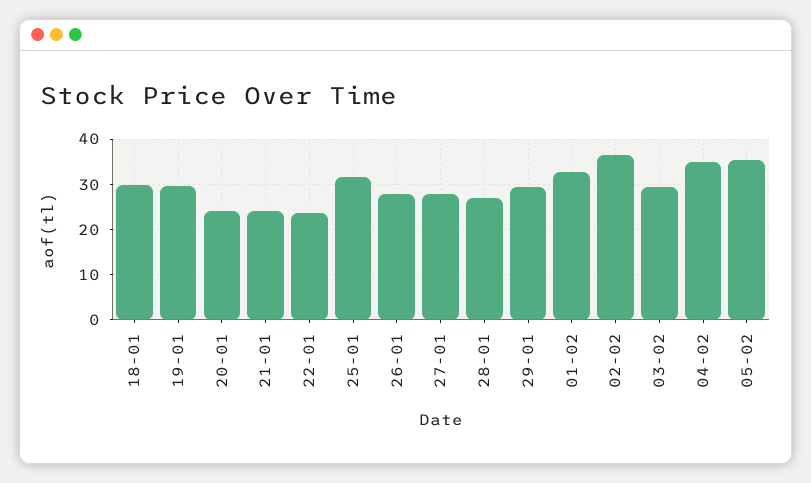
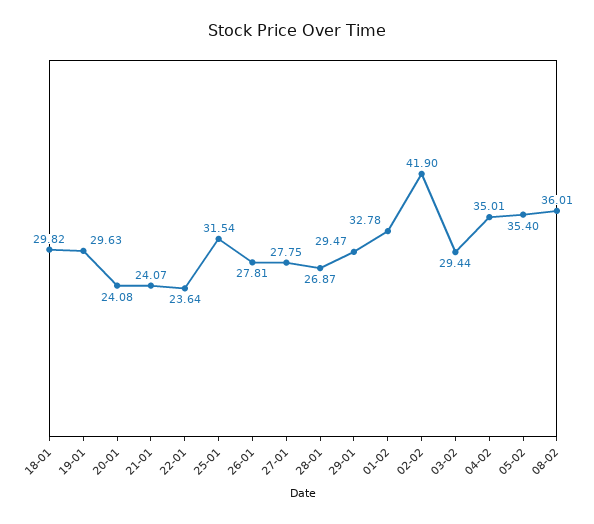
02-02: 36 -> 41.9
08-02: none -> 36.01

